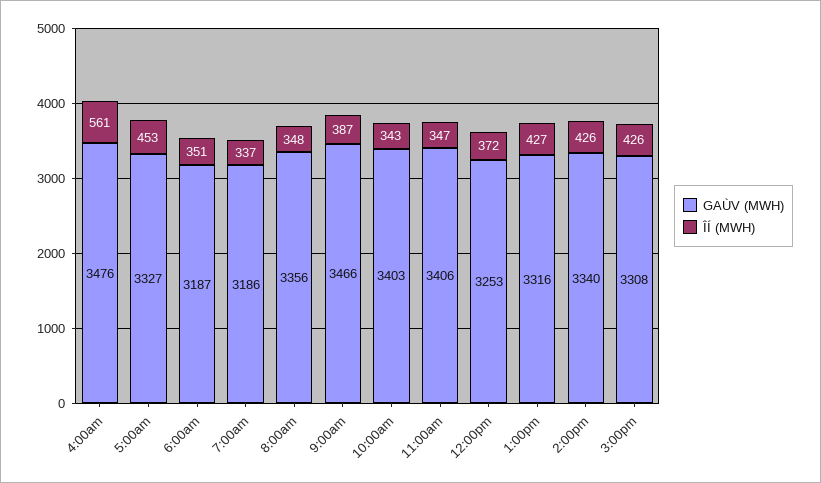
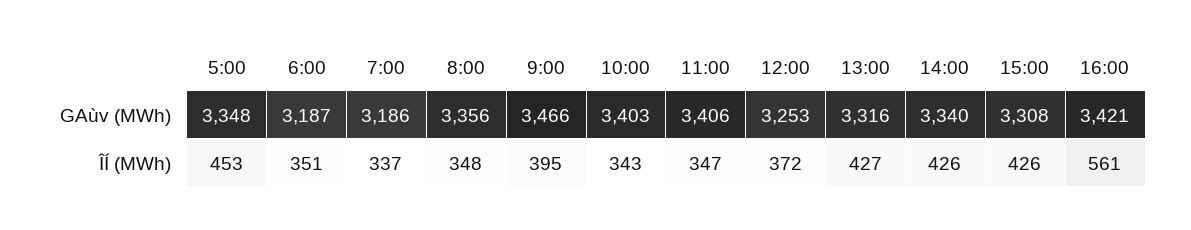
GAÙV (MWH), 4:00am: 3476 -> none
ÎÍ (MWH), 4:00am: 561 -> none
GAÙV (MWH), 5:00am: 3327 -> 3348
ÎÍ (MWH), 9:00am: 387 -> 395
GAÙV (MWH), 16:00: none -> 3421
ÎÍ (MWH), 16:00: none -> 561

